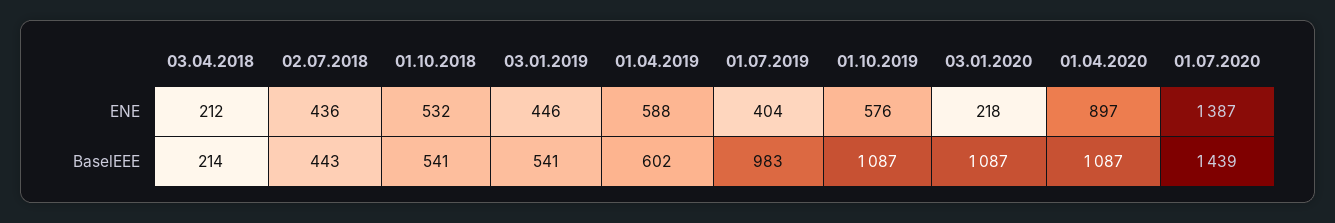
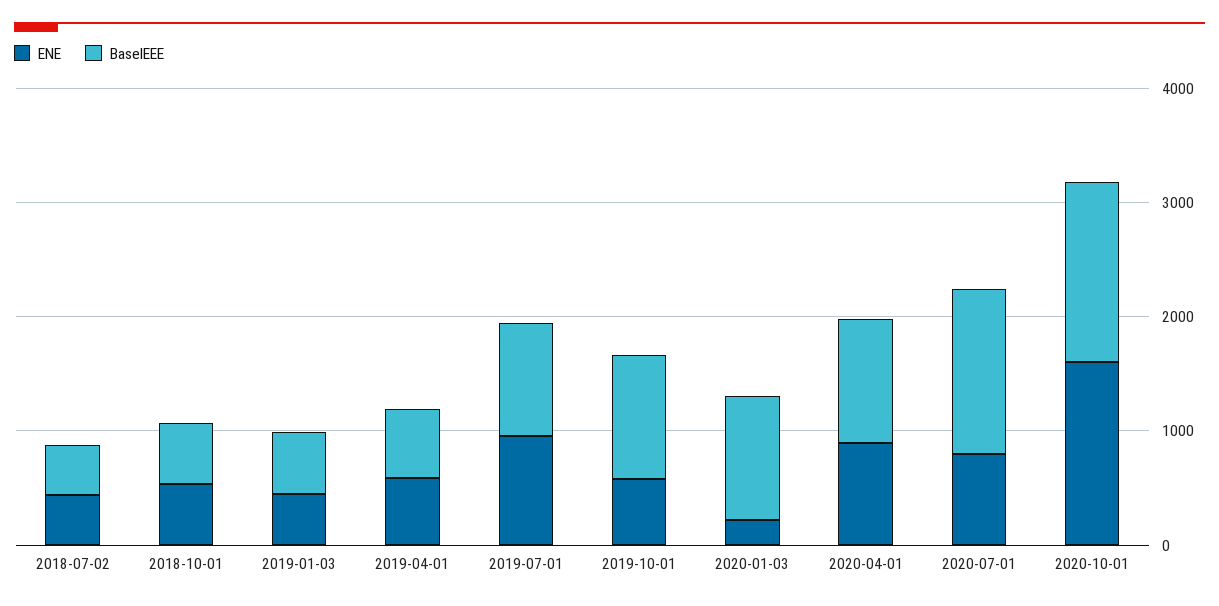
ENE, 03.04.2018: 212 -> none
ENE, 01.07.2019: 404 -> 1000
ENE, 01.07.2020: 1387 -> 800
BaselEEE, 03.04.2018: 214 -> none
ENE, 2020-10-01: none -> 1600
BaselEEE, 2020-10-01: none -> 1600

